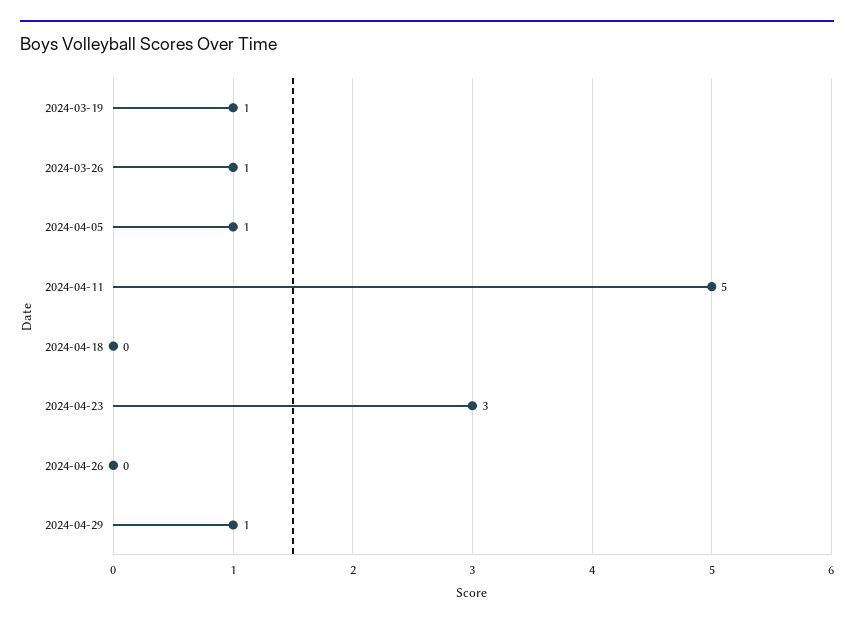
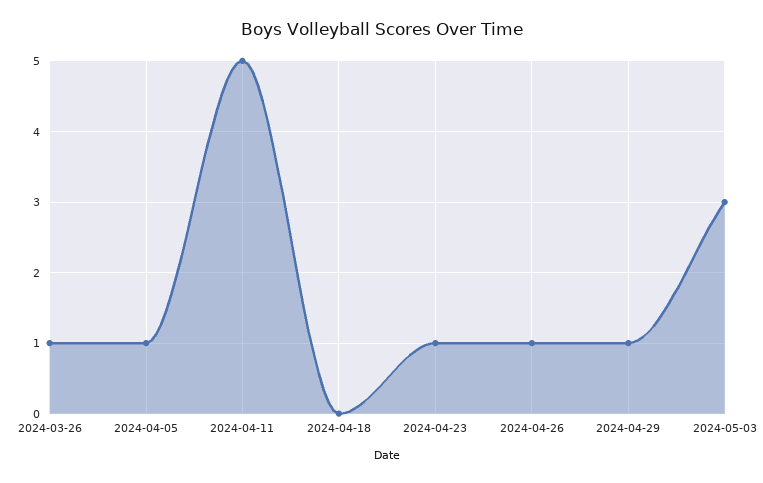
2024-03-19: 1 -> none
2024-04-23: 3 -> 1
2024-04-26: 0 -> 1
2024-05-03: none -> 3

